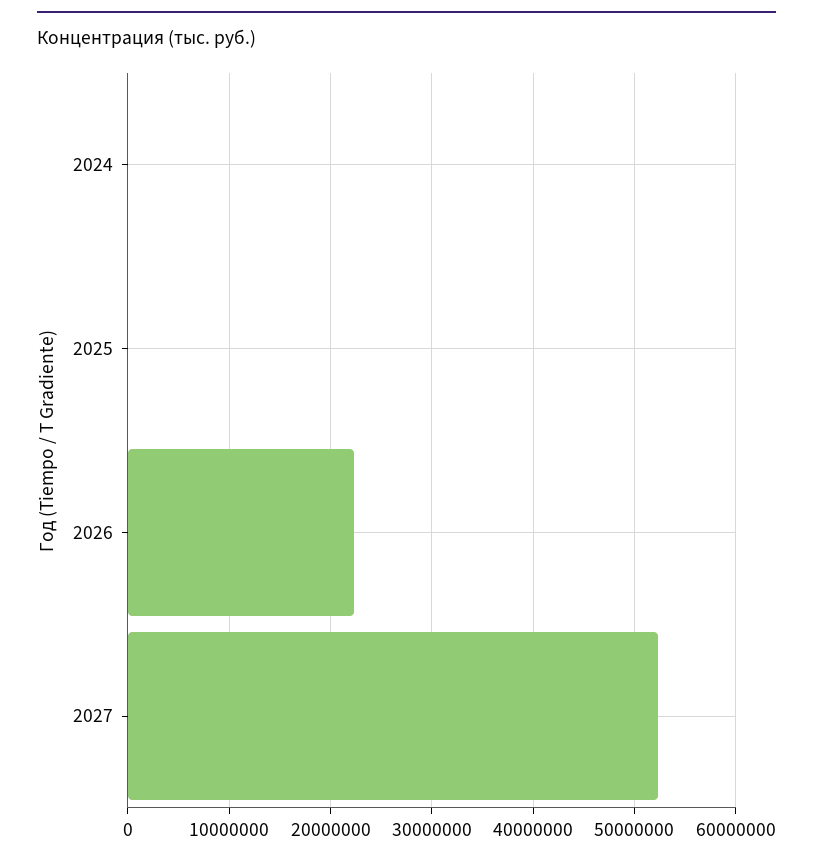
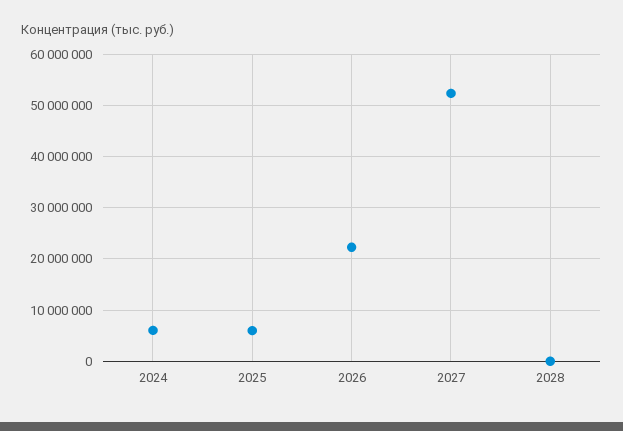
2024: 0 -> 6000000
2025: 0 -> 6000000
2028: none -> 0

